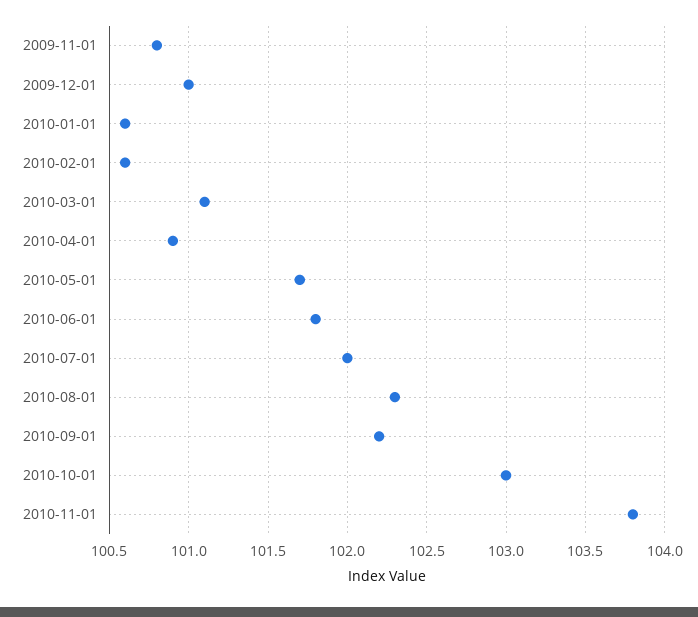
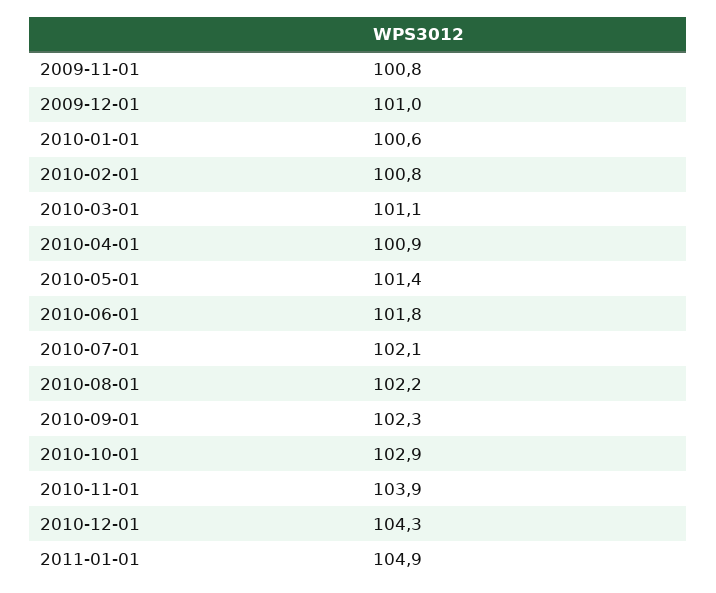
2010-02-01: 100.6 -> 100.8
2010-05-01: 101.7 -> 101.4
2010-07-01: 102 -> 102.1
2010-08-01: 102.3 -> 102.2
2010-09-01: 102.2 -> 102.3
2010-10-01: 103 -> 102.9
2010-11-01: 103.8 -> 103.9
2010-12-01: none -> 104.3
2011-01-01: none -> 104.9

